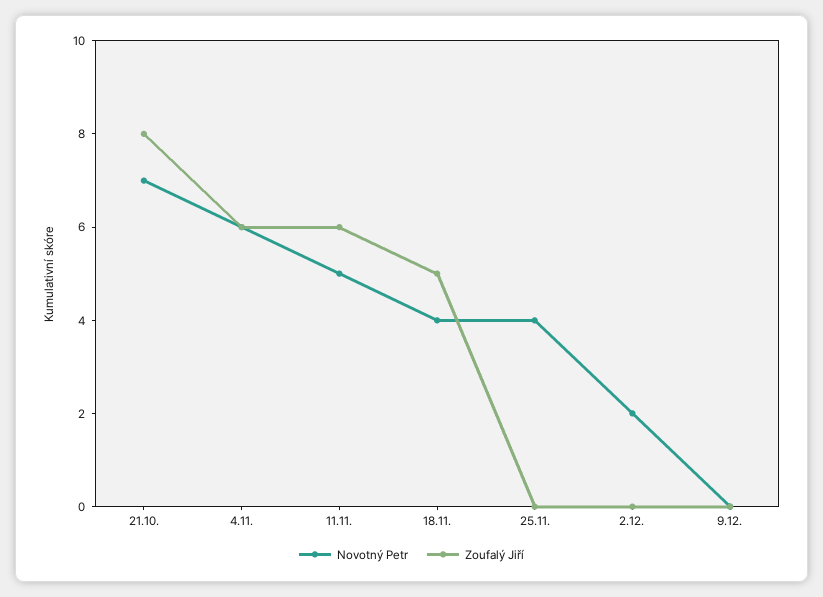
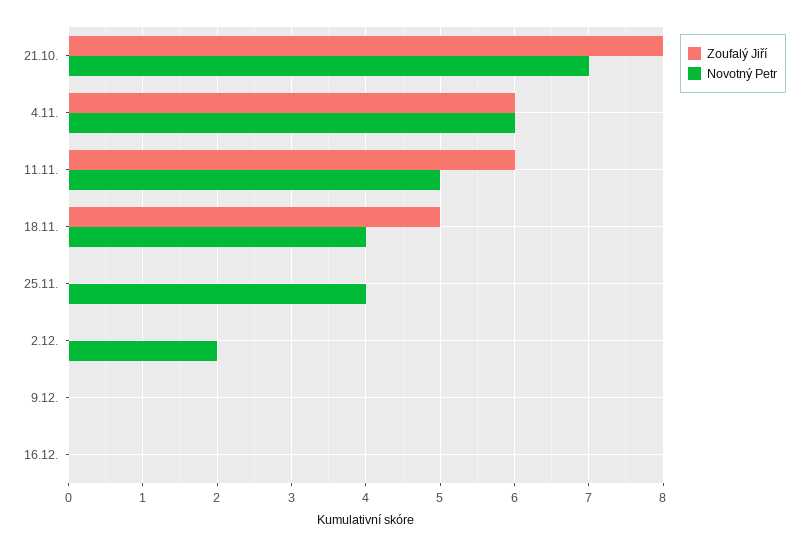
Zoufalý Jiří, 16.12.: none -> 0
Novotný Petr, 16.12.: none -> 0

